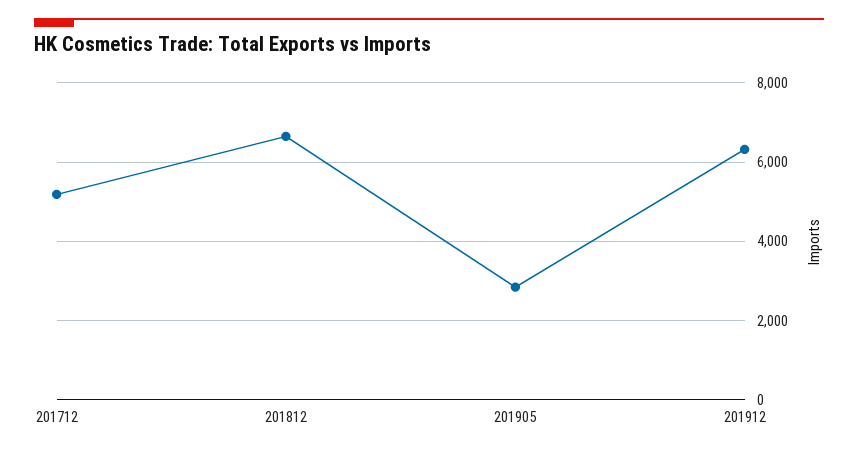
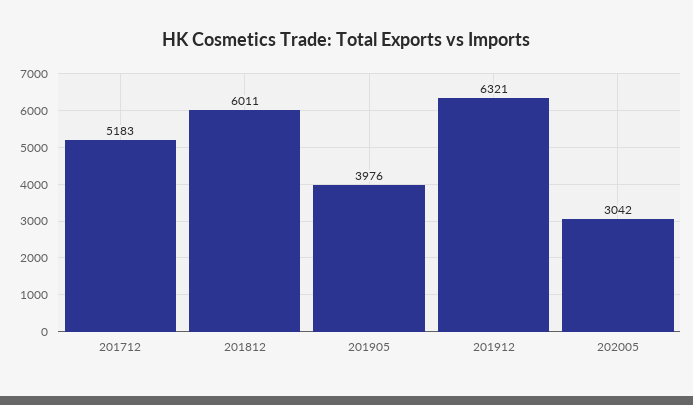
201812: 6600 -> 6011
201905: 2800 -> 3976
202005: none -> 3042

